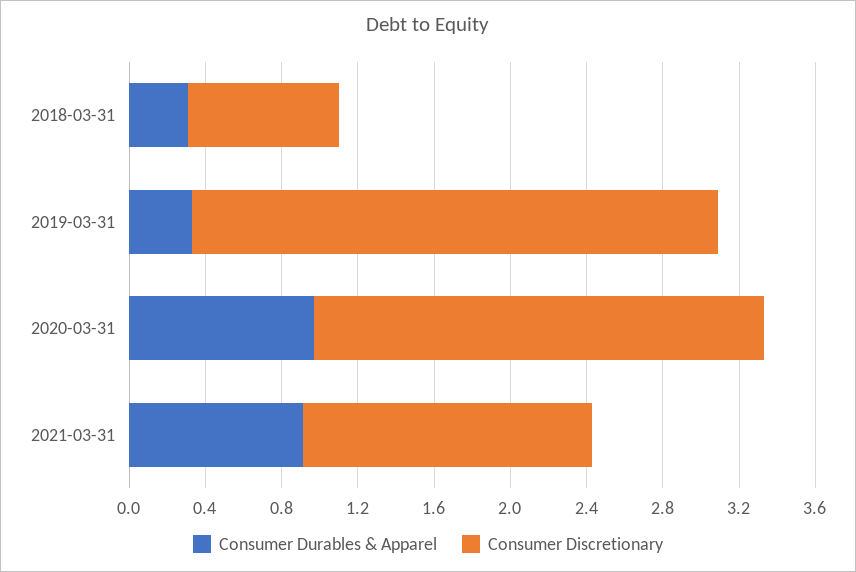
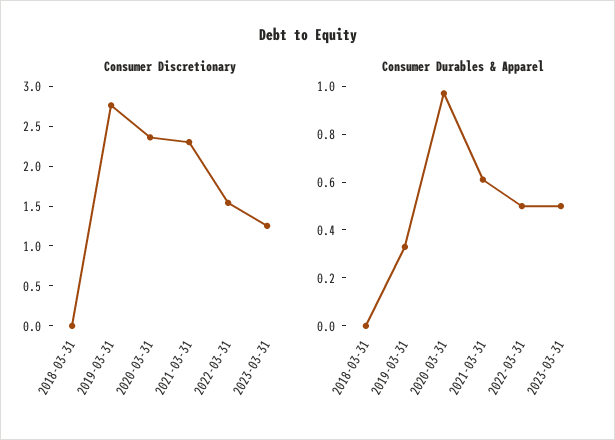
Consumer Durables & Apparel, 2018-03-31: 0.3 -> 0
Consumer Discretionary, 2018-03-31: 0.8 -> 0
Consumer Durables & Apparel, 2021-03-31: 0.9 -> 0.6
Consumer Discretionary, 2021-03-31: 1.5 -> 2.25
Consumer Discretionary, 2022-03-31: none -> 1.5
Consumer Discretionary, 2023-03-31: none -> 1.25
Consumer Durables & Apparel, 2022-03-31: none -> 0.5
Consumer Durables & Apparel, 2023-03-31: none -> 0.5

